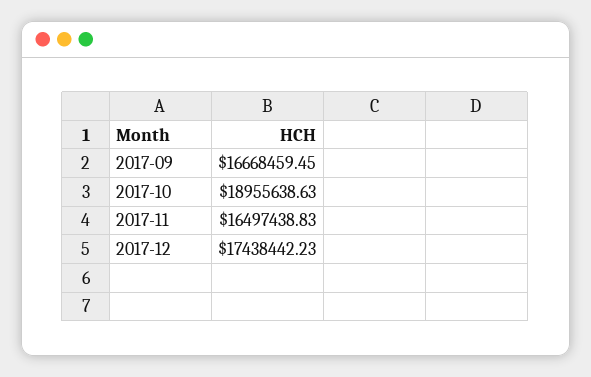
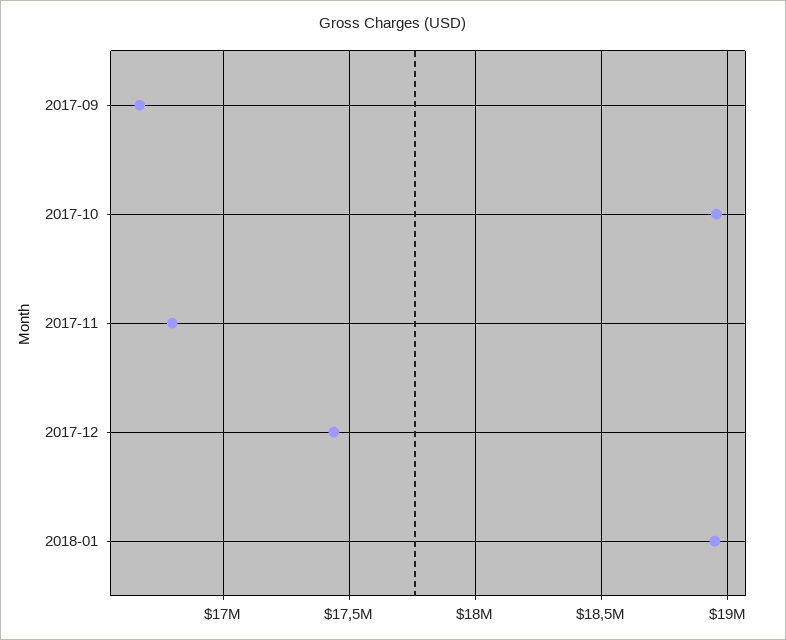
2017-11: 16497438.83 -> 16800000
2018-01: none -> 18950000

